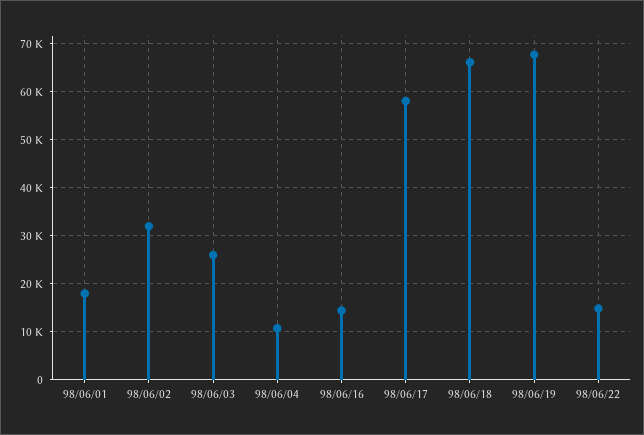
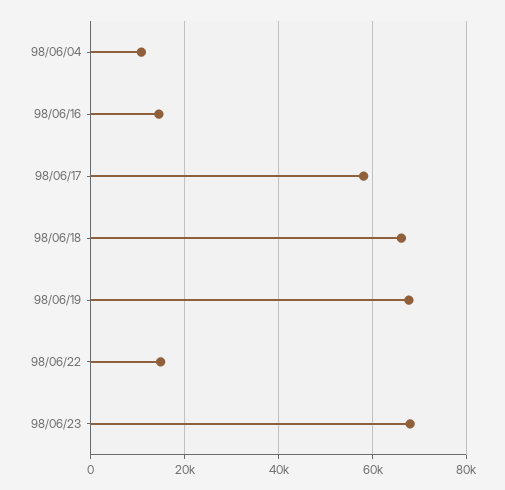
98/06/01: 18000 -> none
98/06/02: 32000 -> none
98/06/03: 26000 -> none
98/06/23: none -> 68000

